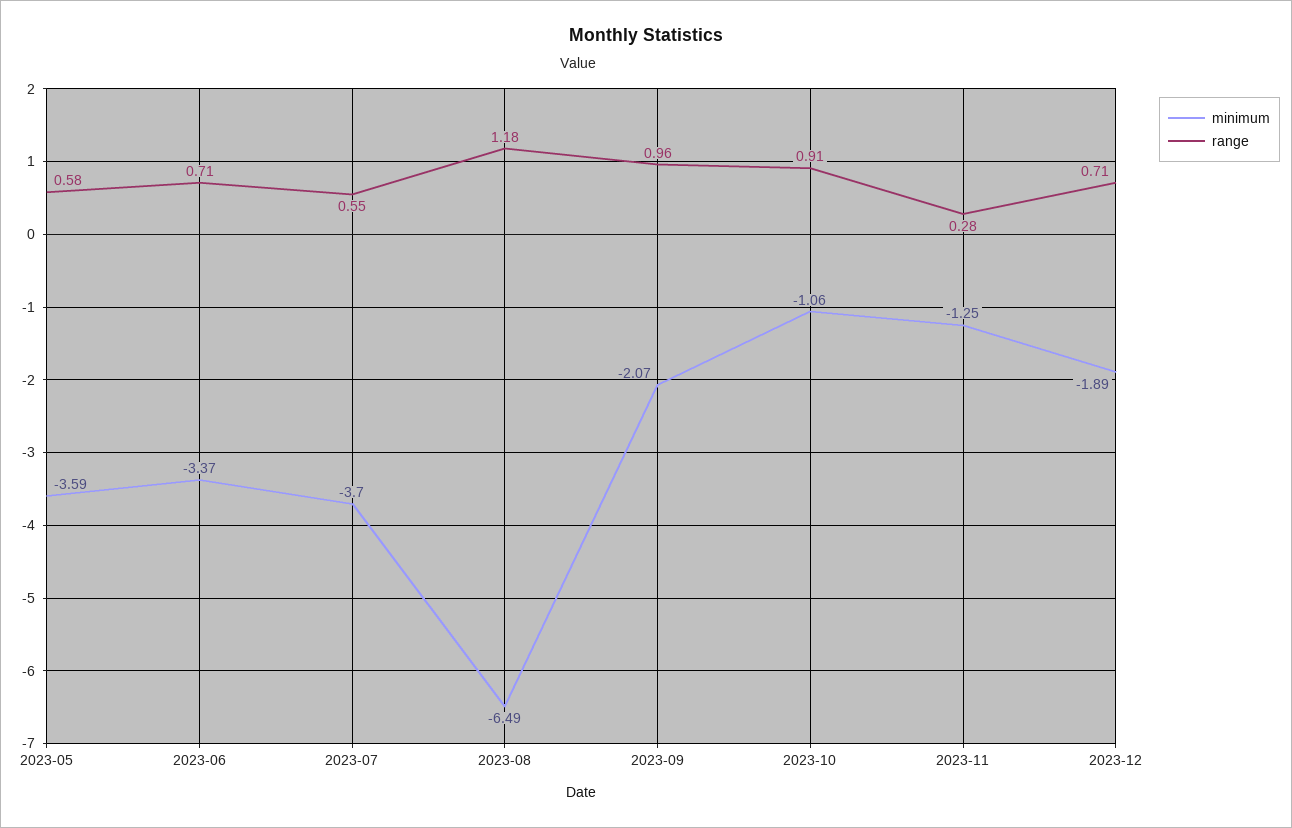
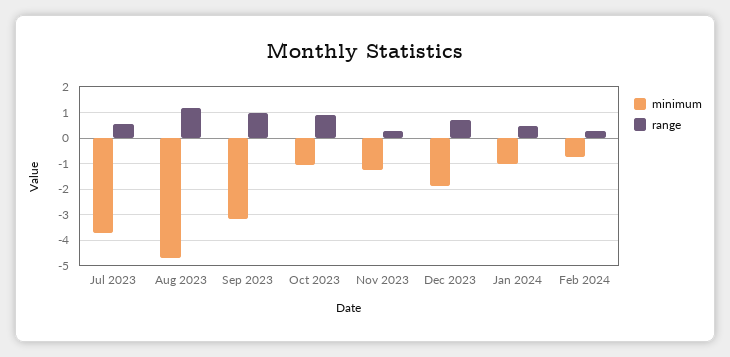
minimum, 2023-05: -3.59 -> none
range, 2023-05: 0.58 -> none
minimum, 2023-06: -3.37 -> none
range, 2023-06: 0.71 -> none
minimum, 2023-08: -6.49 -> -4.75
minimum, 2023-09: -2.07 -> -3.25
minimum, Jan 2024: none -> -1
range, Jan 2024: none -> 0.5
minimum, Feb 2024: none -> -0.75
range, Feb 2024: none -> 0.25

